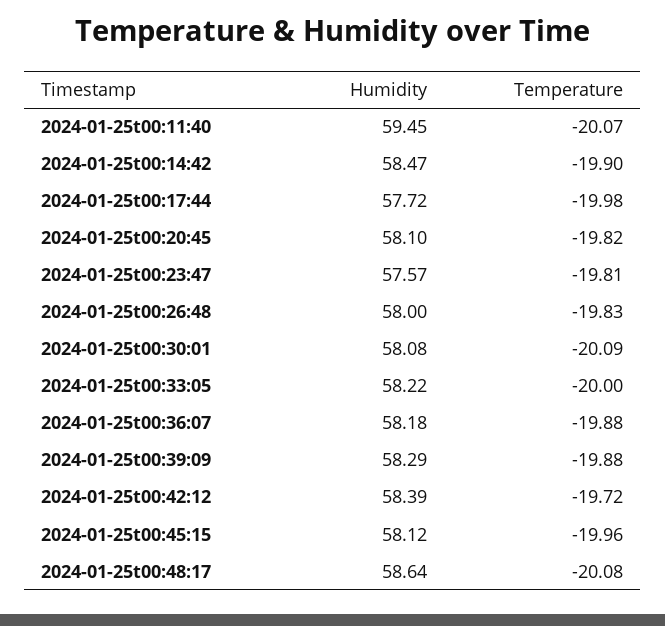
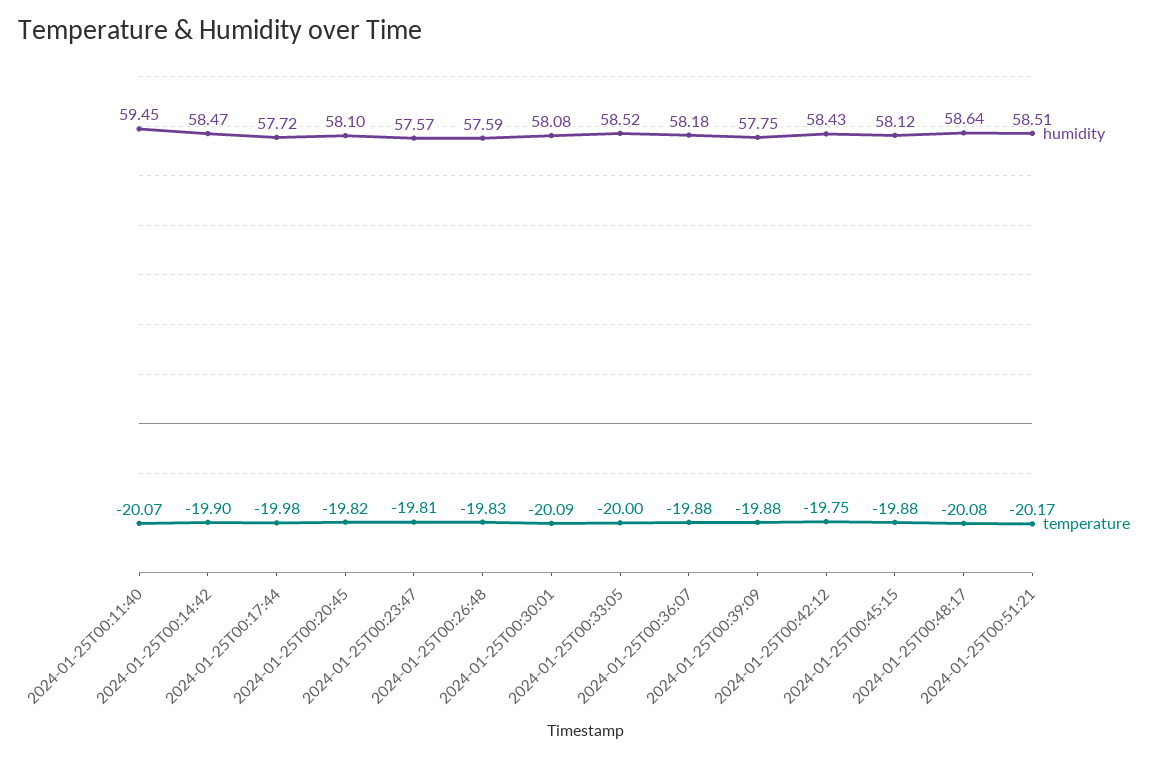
Humidity, 2024-01-25t00:26:48: 58 -> 57.59
Humidity, 2024-01-25t00:33:05: 58.22 -> 58.52
Humidity, 2024-01-25t00:39:09: 58.29 -> 57.75
Humidity, 2024-01-25t00:42:12: 58.39 -> 58.43
Temperature, 2024-01-25t00:42:12: -19.72 -> -19.75
Temperature, 2024-01-25t00:45:15: -19.96 -> -19.88
Humidity, 2024-01-25T00:51:21: none -> 58.51
Temperature, 2024-01-25T00:51:21: none -> -20.17

